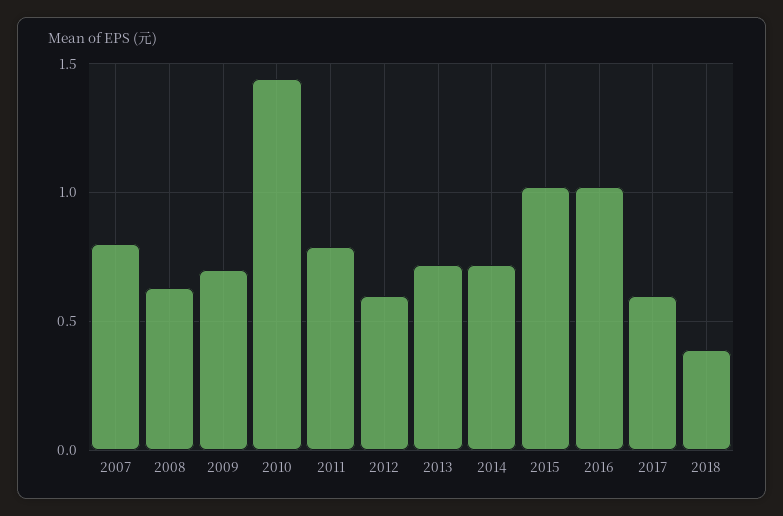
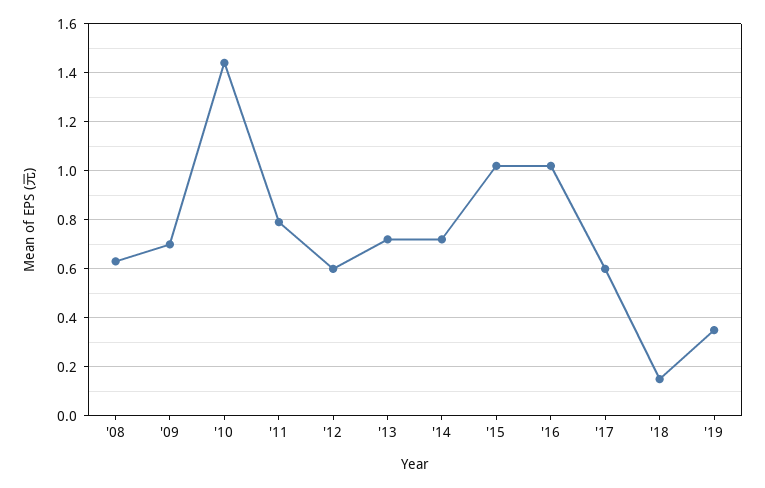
2007: 0.8 -> none
2018: 0.4 -> 0.15
'19: none -> 0.35

